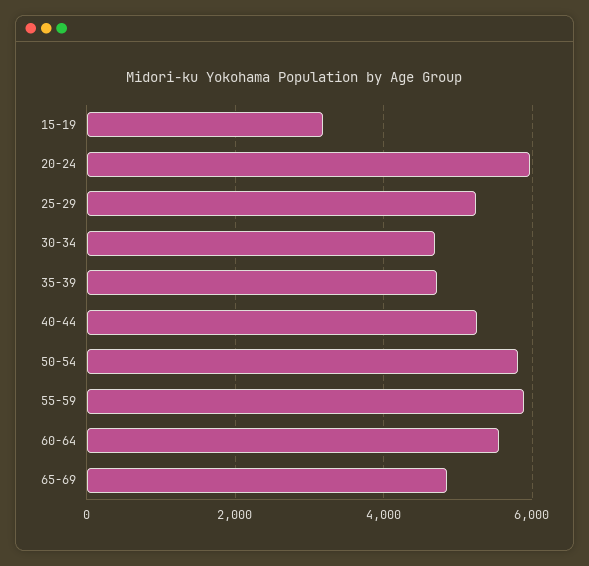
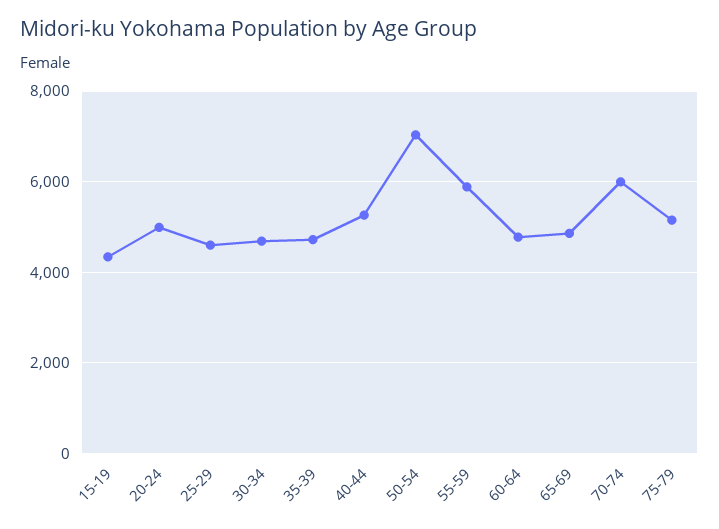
15-19: 3200 -> 4400
20-24: 6000 -> 5000
25-29: 5200 -> 4600
50-54: 5800 -> 7000
60-64: 5600 -> 4800
70-74: none -> 6000
75-79: none -> 5200

